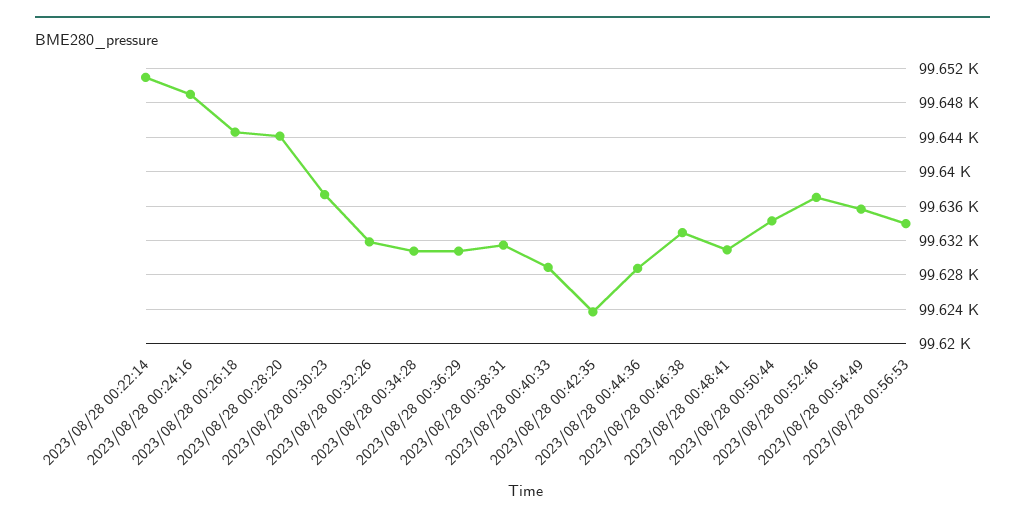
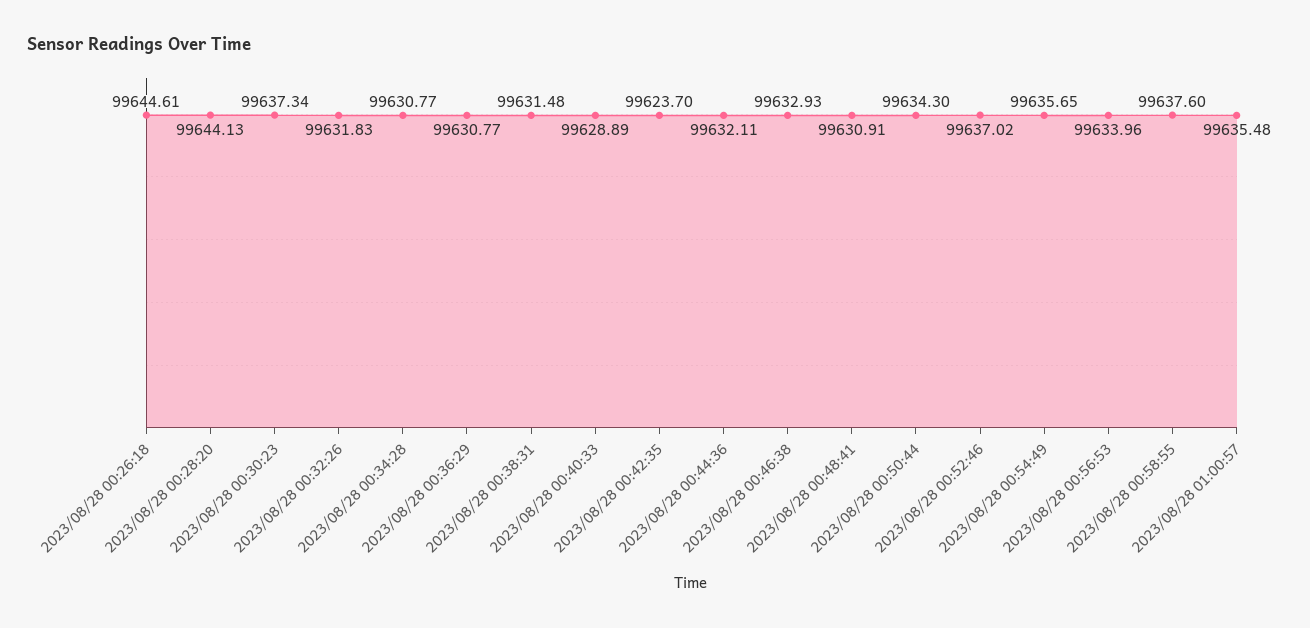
2023/08/28 00:22:14: 99651 -> none
2023/08/28 00:24:16: 99649 -> none
2023/08/28 00:44:36: 99629 -> 99632.11
2023/08/28 00:58:55: none -> 99637.6
2023/08/28 01:00:57: none -> 99635.48

